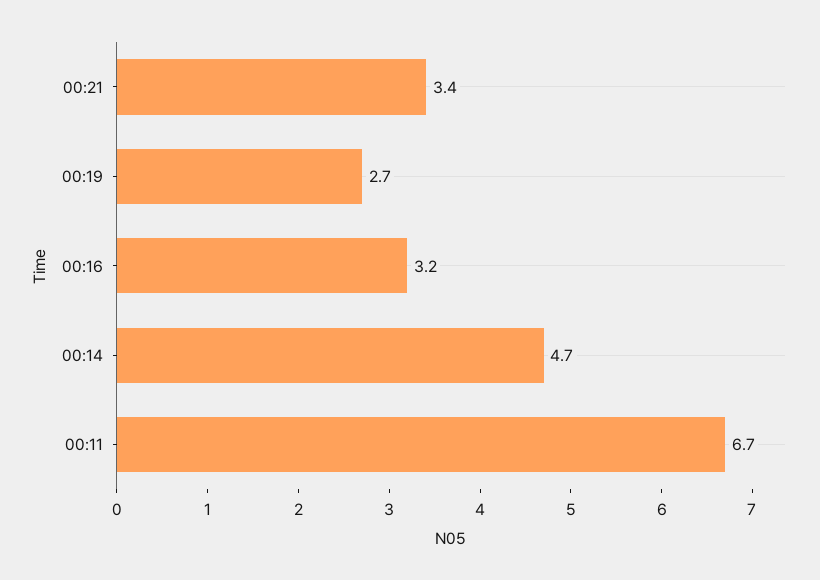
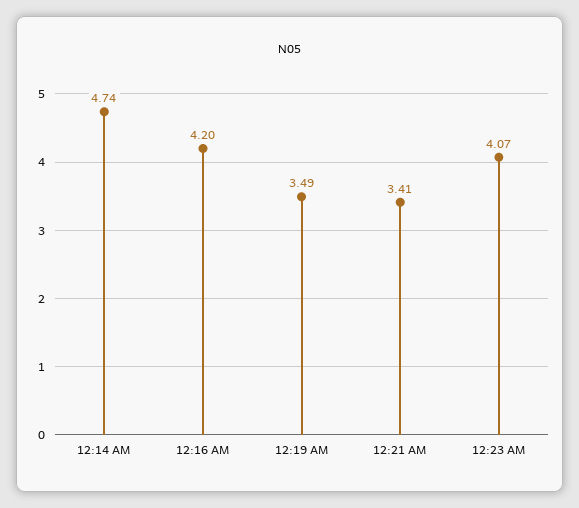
00:19: 2.7 -> 3.49
00:16: 3.2 -> 4.2
00:11: 6.7 -> none
12:23 AM: none -> 4.07

